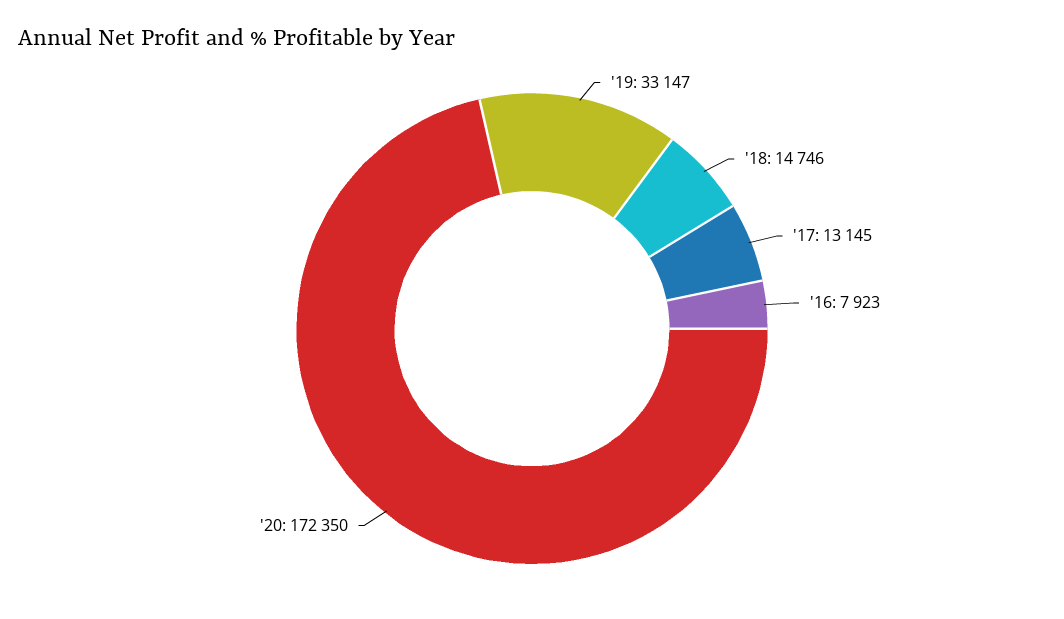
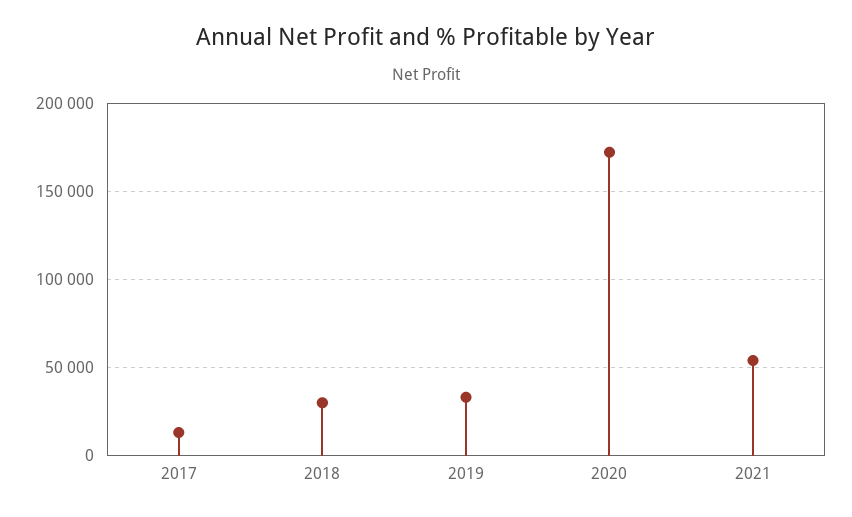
'18: 14746 -> 30000
'16: 7923 -> none
2021: none -> 55000

